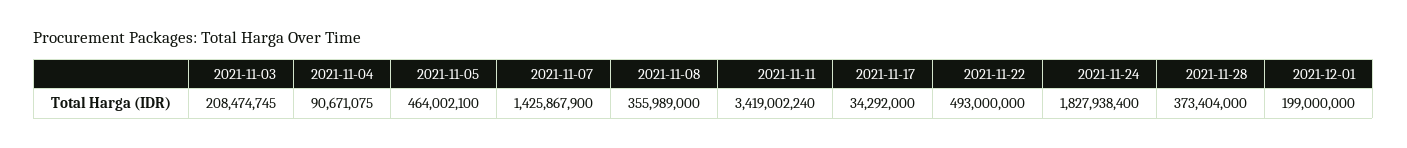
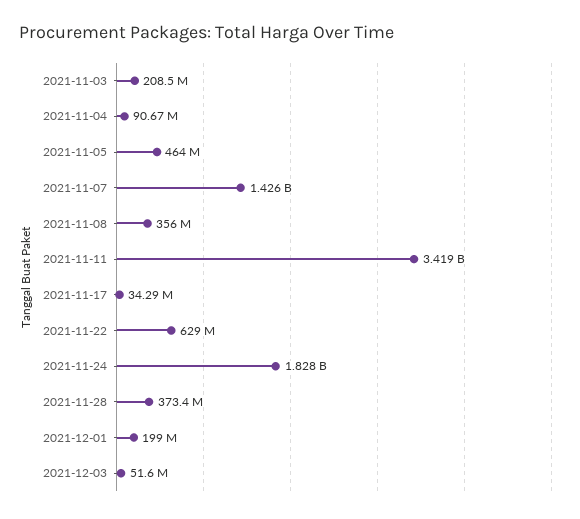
2021-11-22: 493000000 -> 629000000
2021-12-03: none -> 51600000

